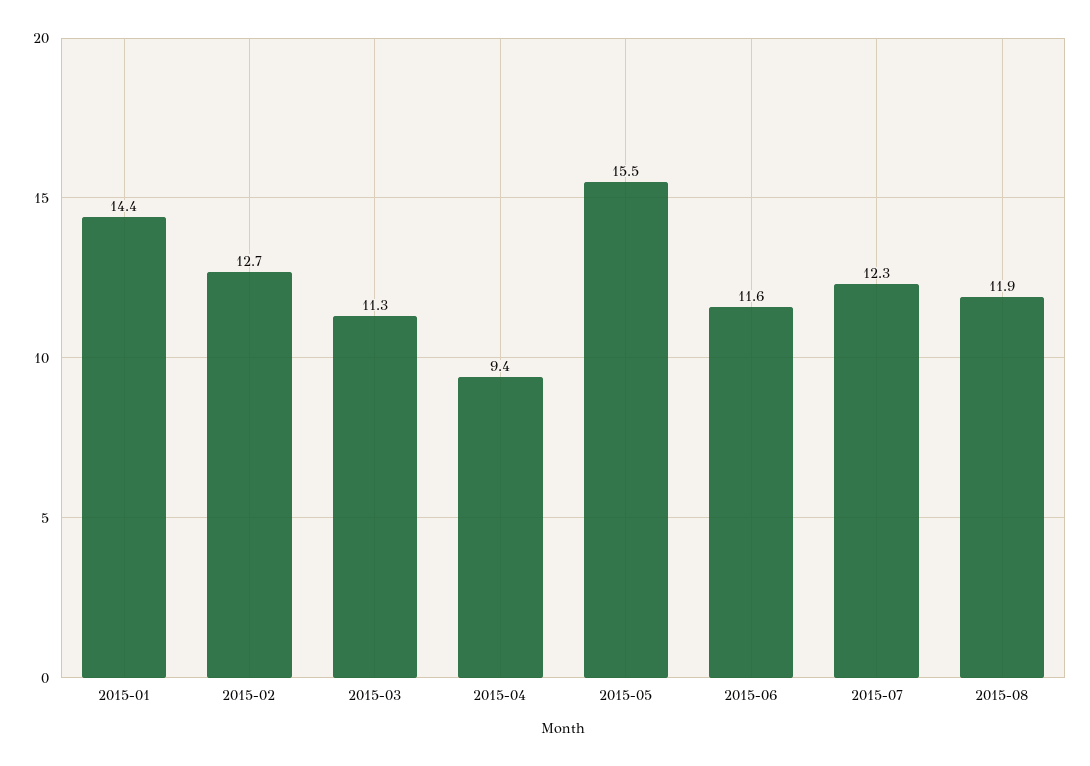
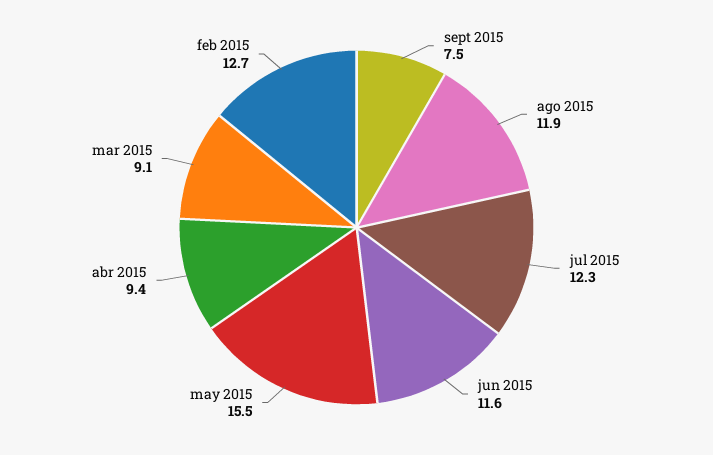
2015-01: 14.4 -> none
2015-03: 11.3 -> 9.1
sept 2015: none -> 7.5

